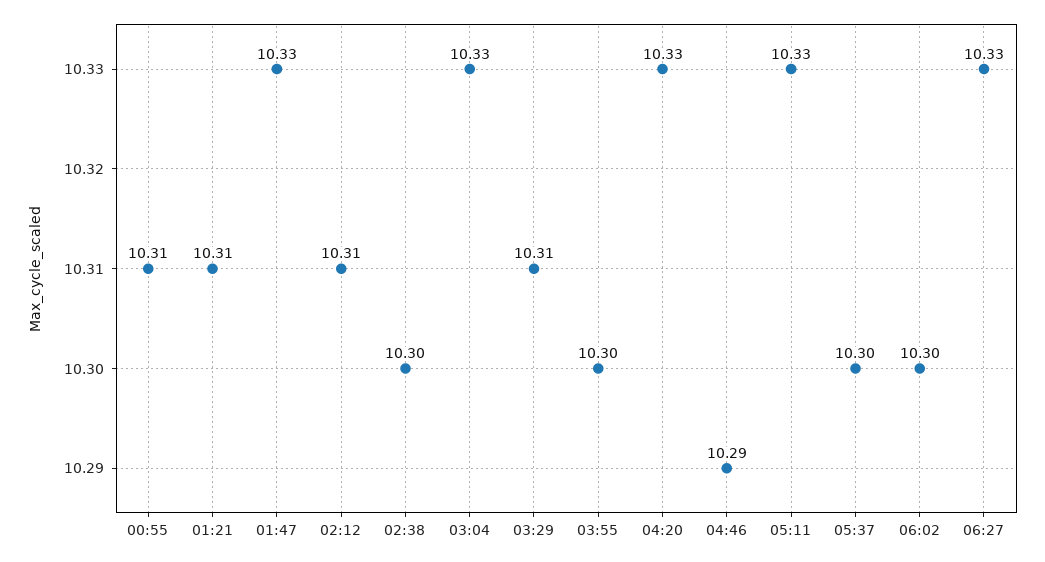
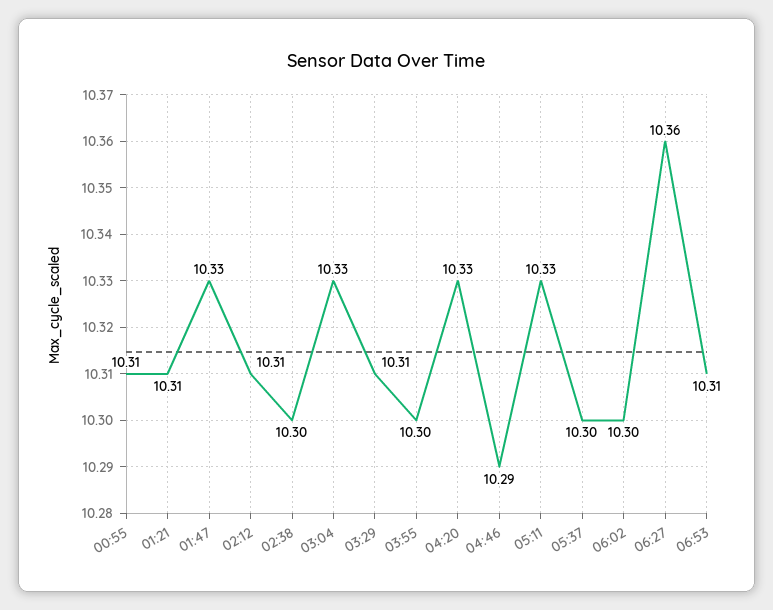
06:27: 10.33 -> 10.36
06:53: none -> 10.31

